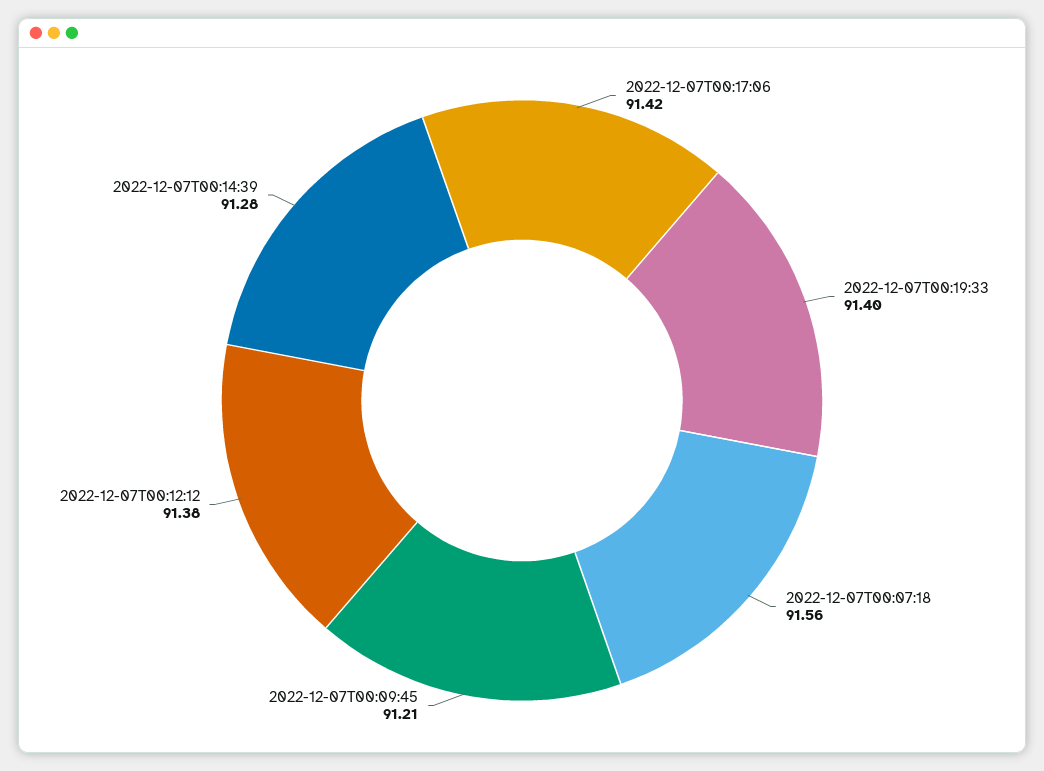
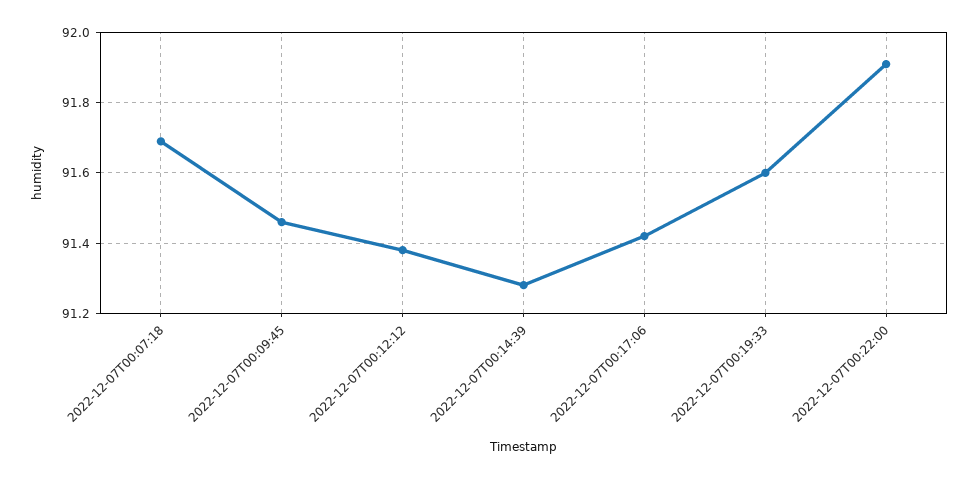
2022-12-07T00:19:33: 91.4 -> 91.6
2022-12-07T00:07:18: 91.56 -> 91.7
2022-12-07T00:09:45: 91.21 -> 91.45
2022-12-07T00:22:00: none -> 91.9

